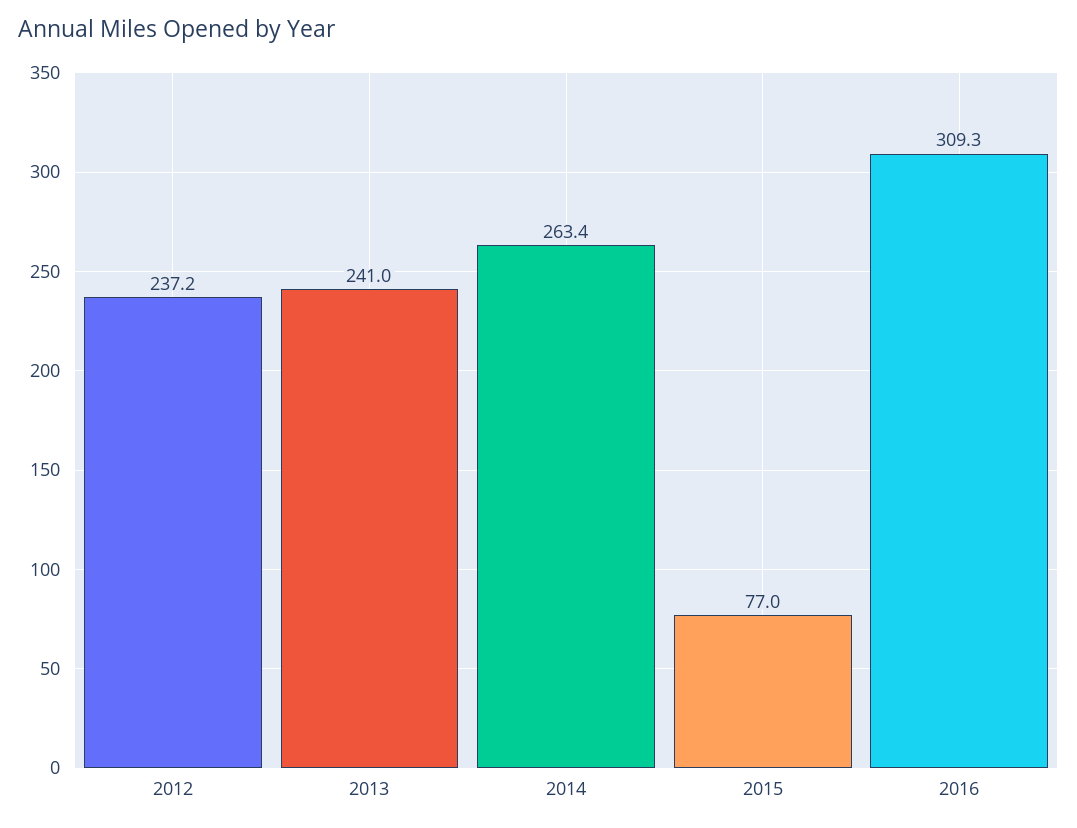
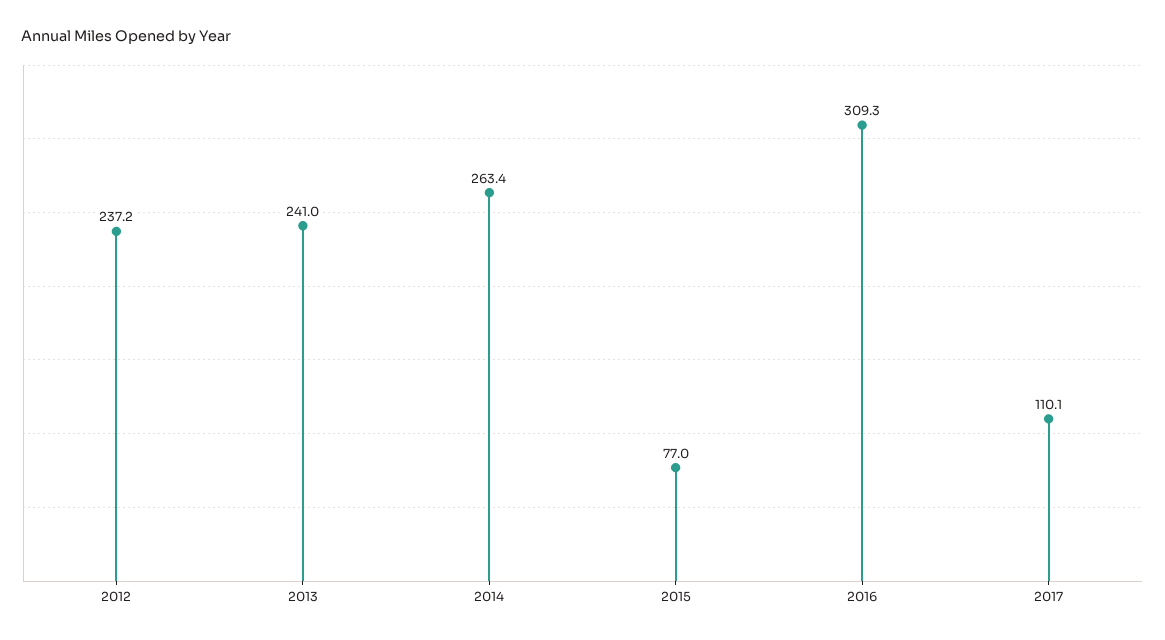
2017: none -> 110.1

